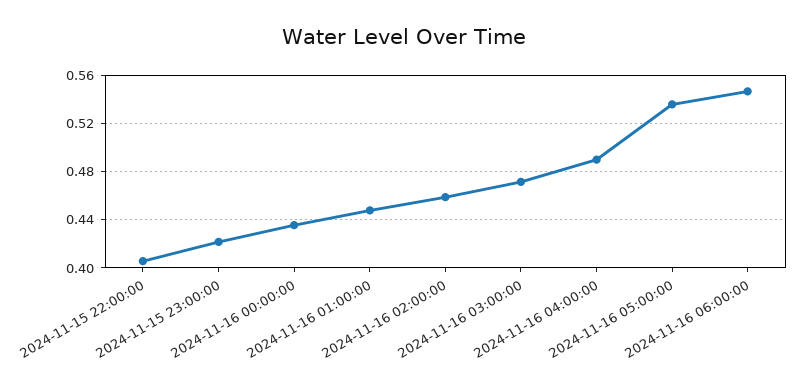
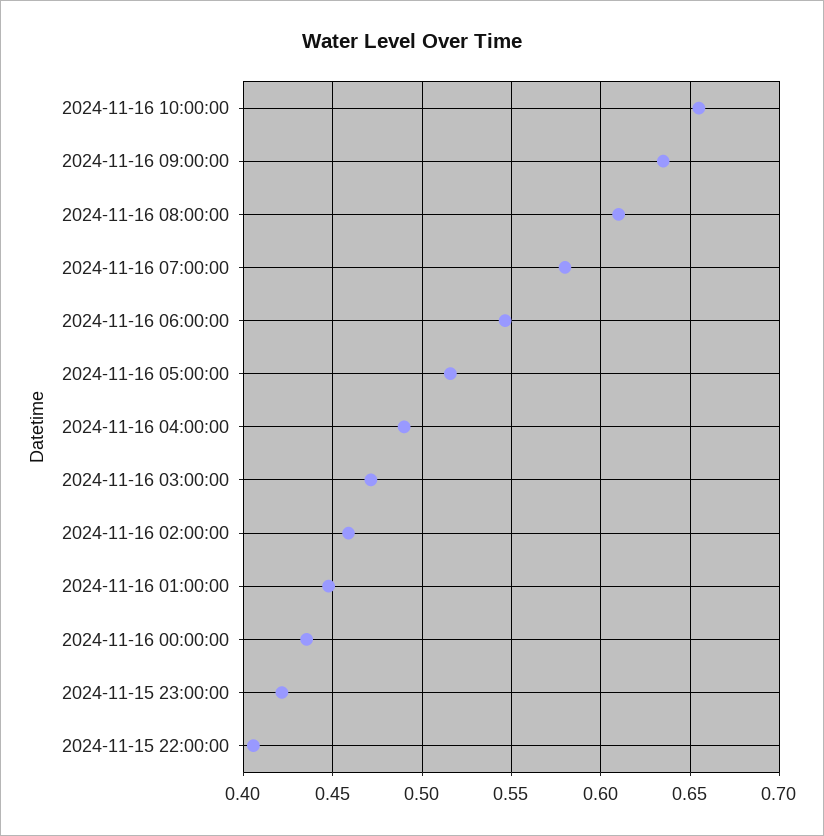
2024-11-16 05:00:00: 0.535 -> 0.515
2024-11-16 10:00:00: none -> 0.655
2024-11-16 09:00:00: none -> 0.635
2024-11-16 08:00:00: none -> 0.61
2024-11-16 07:00:00: none -> 0.58

